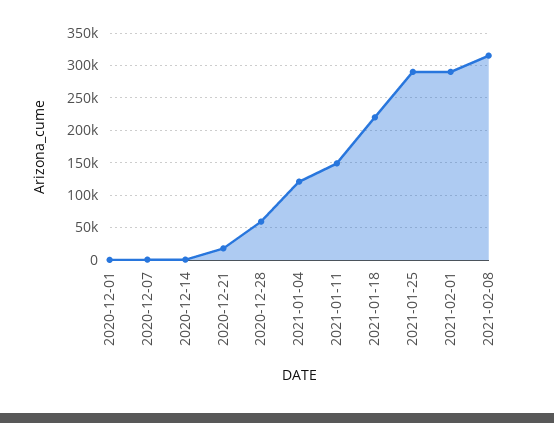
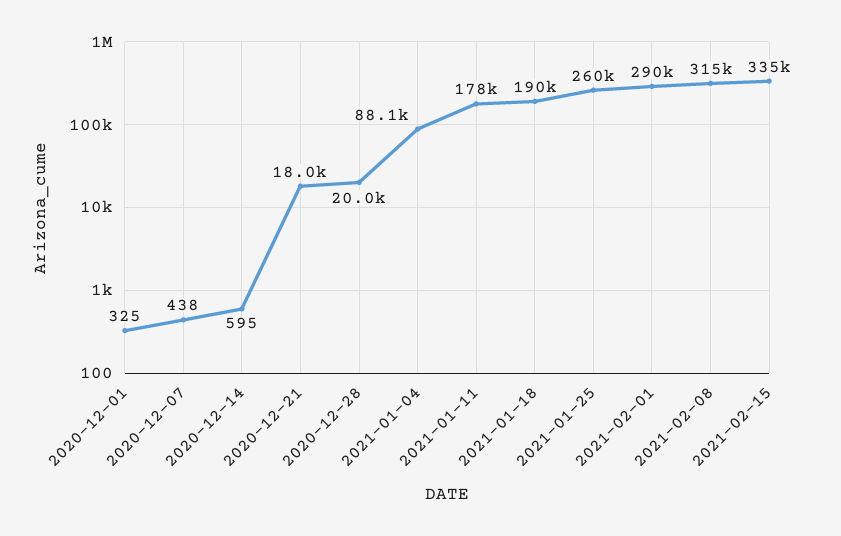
2020-12-28: 60000 -> 20000
2021-01-04: 120000 -> 88100
2021-01-11: 150000 -> 178000
2021-01-18: 220000 -> 190000
2021-01-25: 290000 -> 260000
2021-02-15: none -> 335000

